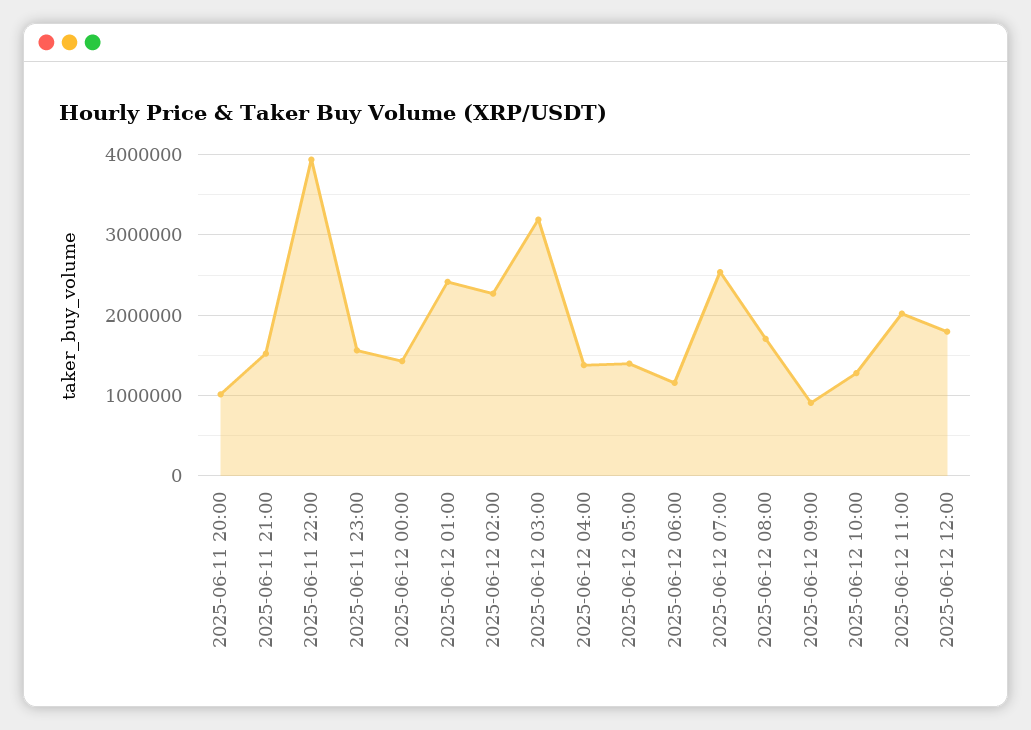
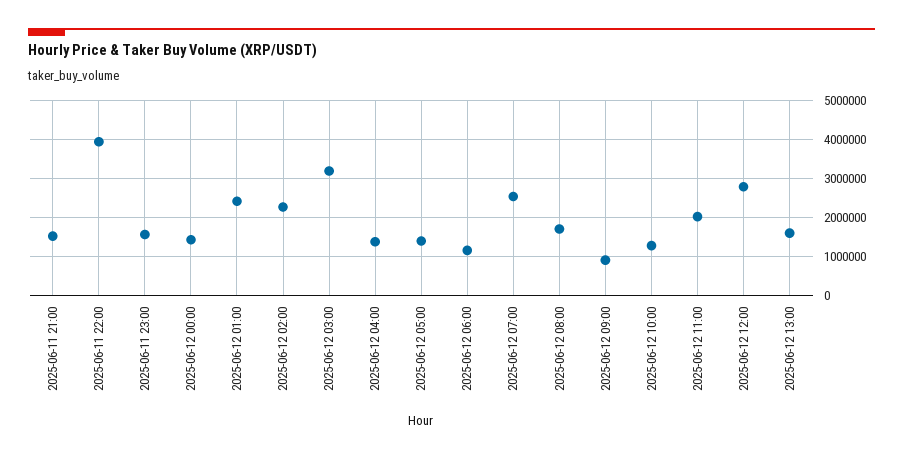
2025-06-11 20:00: 1000000 -> none
2025-06-12 12:00: 1800000 -> 2800000
2025-06-12 13:00: none -> 1600000

